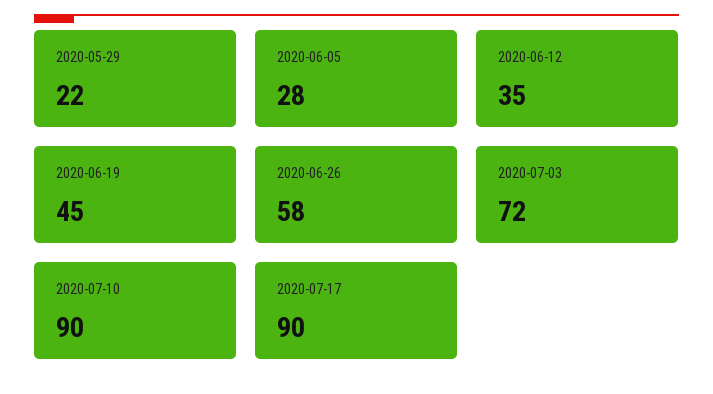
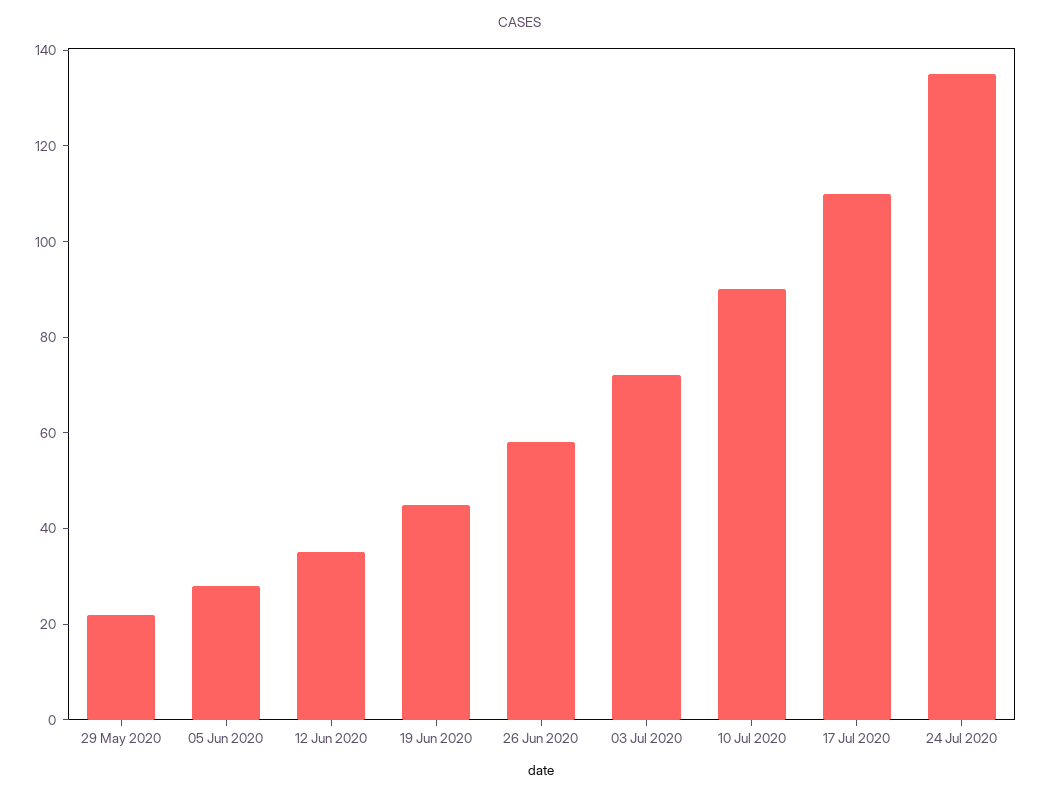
2020-07-17: 90 -> 110
24 Jul 2020: none -> 135

